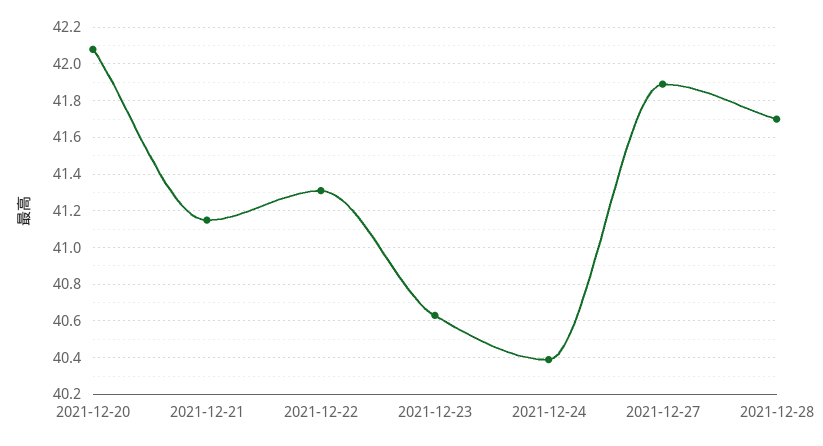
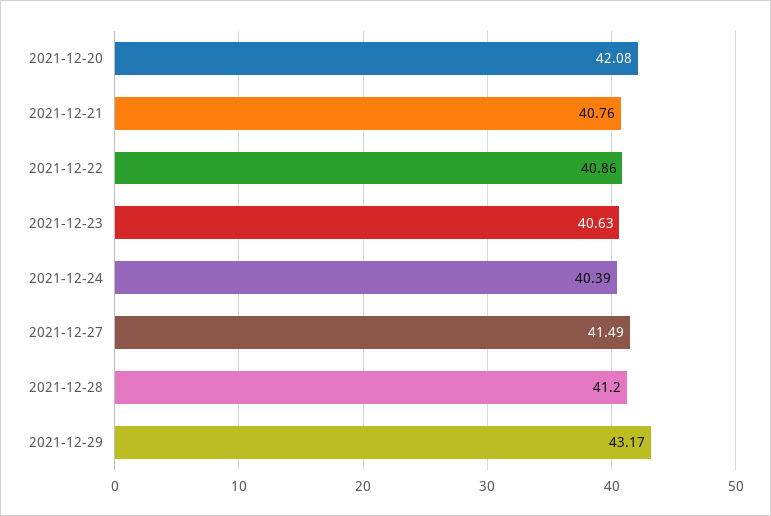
2021-12-21: 41.15 -> 40.76
2021-12-22: 41.3 -> 40.86
2021-12-27: 41.9 -> 41.49
2021-12-28: 41.7 -> 41.2
2021-12-29: none -> 43.17

